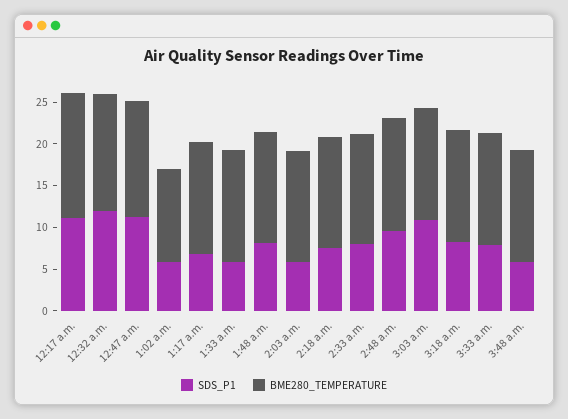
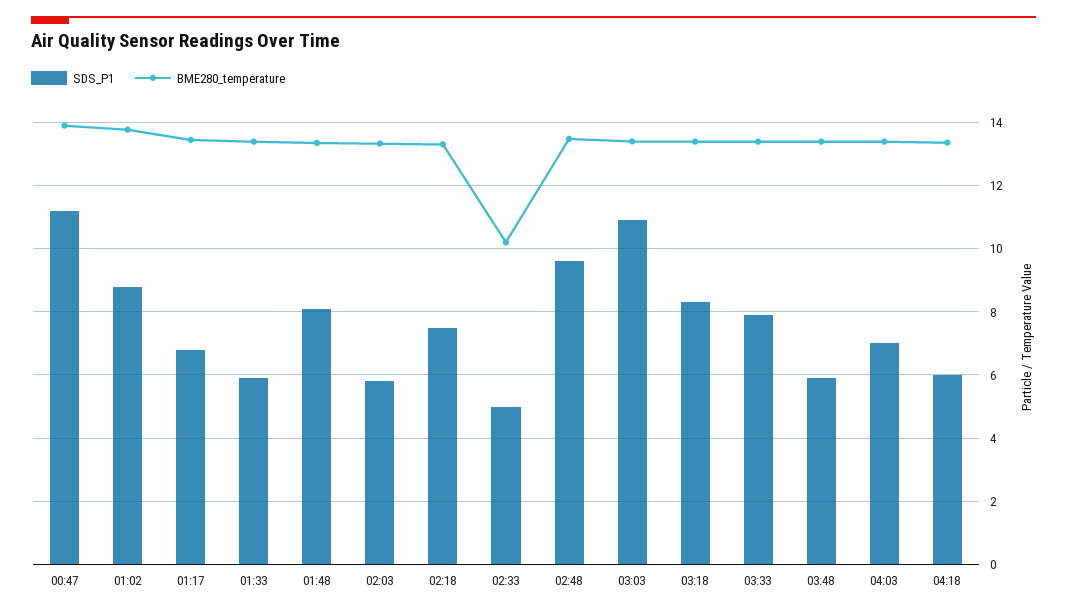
SDS_P1, 12:17 a.m.: 11 -> none
BME280_TEMPERATURE, 12:17 a.m.: 15 -> none
SDS_P1, 12:32 a.m.: 12 -> none
BME280_TEMPERATURE, 12:32 a.m.: 14 -> none
SDS_P1, 1:02 a.m.: 6 -> 8.8
BME280_TEMPERATURE, 1:02 a.m.: 11 -> 13.8
SDS_P1, 2:33 a.m.: 8 -> 5
BME280_TEMPERATURE, 2:33 a.m.: 13 -> 10.2
SDS_P1, 04:03: none -> 7
BME280_TEMPERATURE, 04:03: none -> 13.4
SDS_P1, 04:18: none -> 6
BME280_TEMPERATURE, 04:18: none -> 13.4

